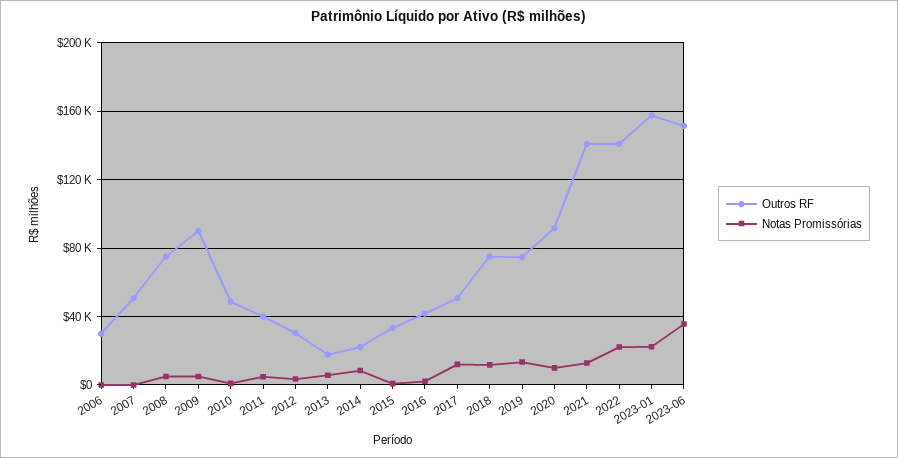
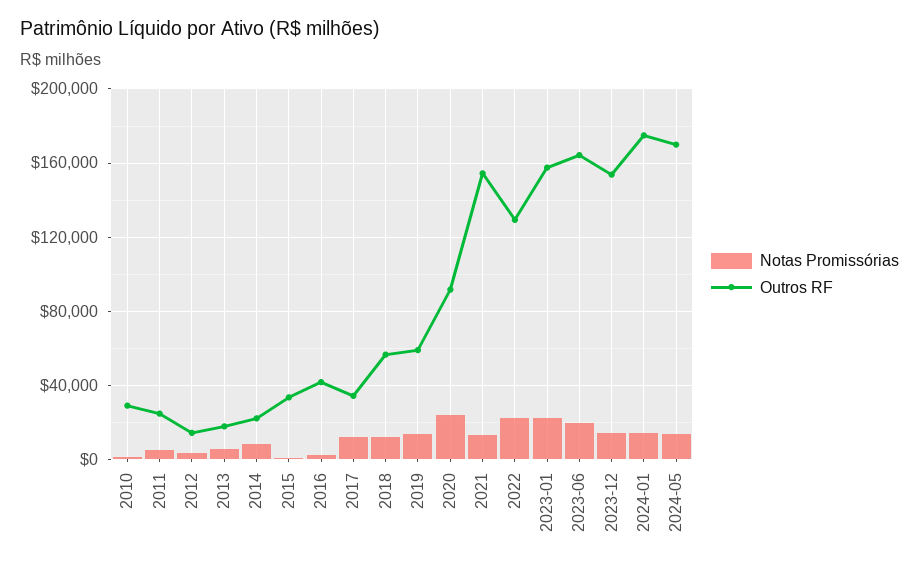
Outros RF, 2006: 30000 -> none
Notas Promissórias, 2006: 0 -> none
Outros RF, 2007: 50000 -> none
Notas Promissórias, 2007: 0 -> none
Outros RF, 2008: 75000 -> none
Notas Promissórias, 2008: 5000 -> none
Outros RF, 2009: 90000 -> none
Notas Promissórias, 2009: 5000 -> none
Outros RF, 2010: 50000 -> 30000
Outros RF, 2011: 40000 -> 25000
Outros RF, 2012: 30000 -> 15000
Outros RF, 2017: 50000 -> 35000
Outros RF, 2018: 75000 -> 55000
Outros RF, 2019: 75000 -> 60000
Notas Promissórias, 2020: 10000 -> 25000
Outros RF, 2021: 140000 -> 155000
Outros RF, 2022: 140000 -> 130000
Outros RF, 2023-06: 150000 -> 165000
Notas Promissórias, 2023-06: 35000 -> 20000
Notas Promissórias, 2023-12: none -> 15000
Outros RF, 2023-12: none -> 155000
Notas Promissórias, 2024-01: none -> 15000
Outros RF, 2024-01: none -> 175000
Notas Promissórias, 2024-05: none -> 15000
Outros RF, 2024-05: none -> 170000

